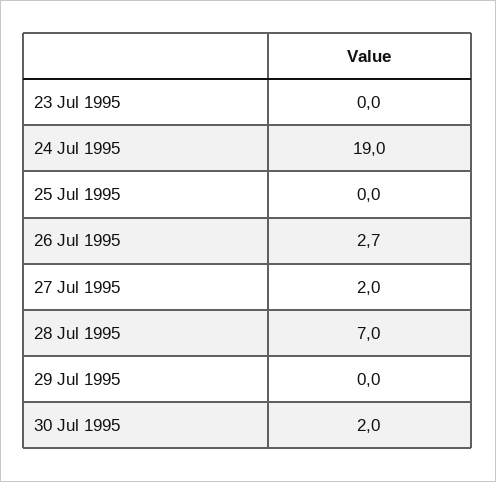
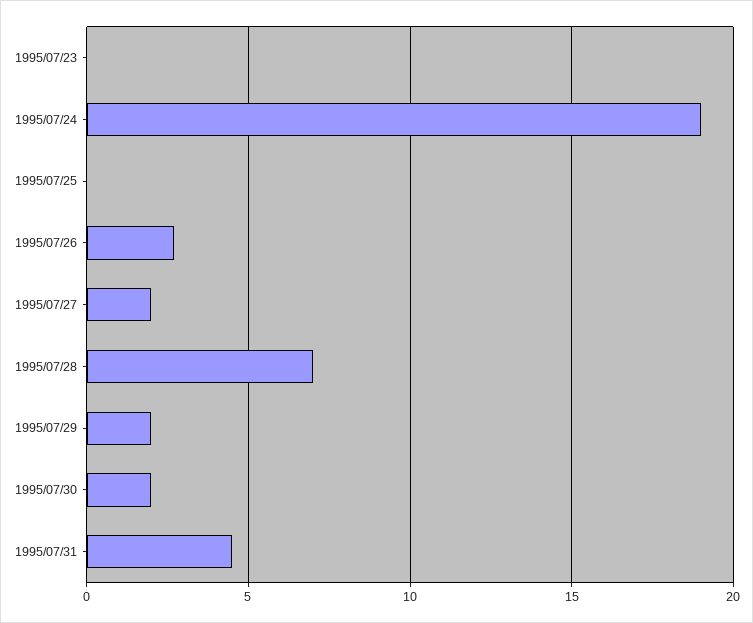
29 Jul 1995: 0 -> 2
1995/07/31: none -> 4.5

